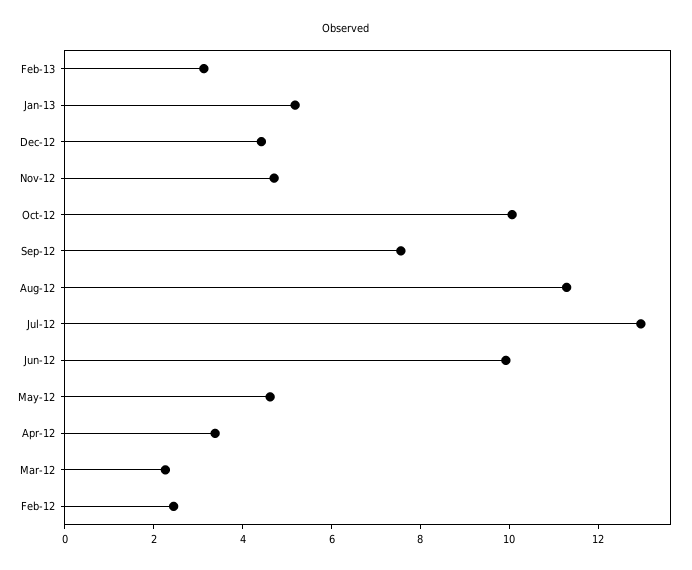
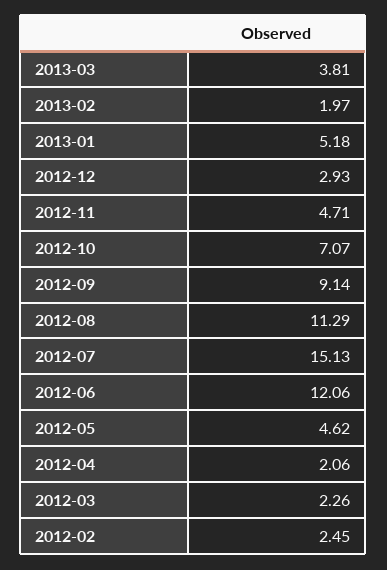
Feb-13: 3 -> 1.97
Dec-12: 4.5 -> 2.93
Oct-12: 10 -> 7.07
Sep-12: 7.5 -> 9.14
Jul-12: 13 -> 15.13
Jun-12: 10 -> 12.06
Apr-12: 3.5 -> 2.06
2013-03: none -> 3.81

